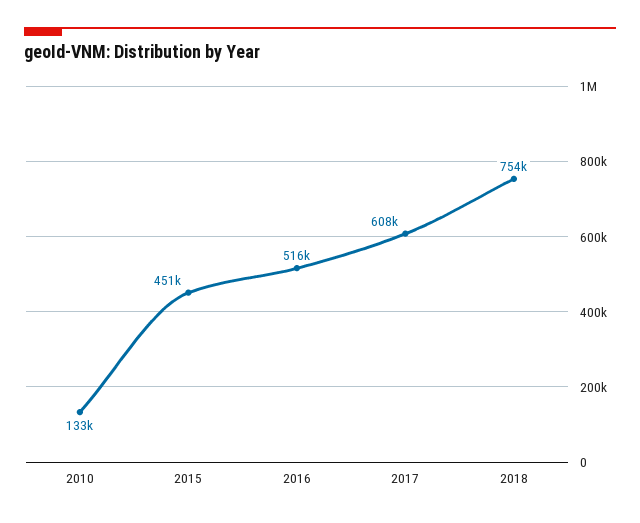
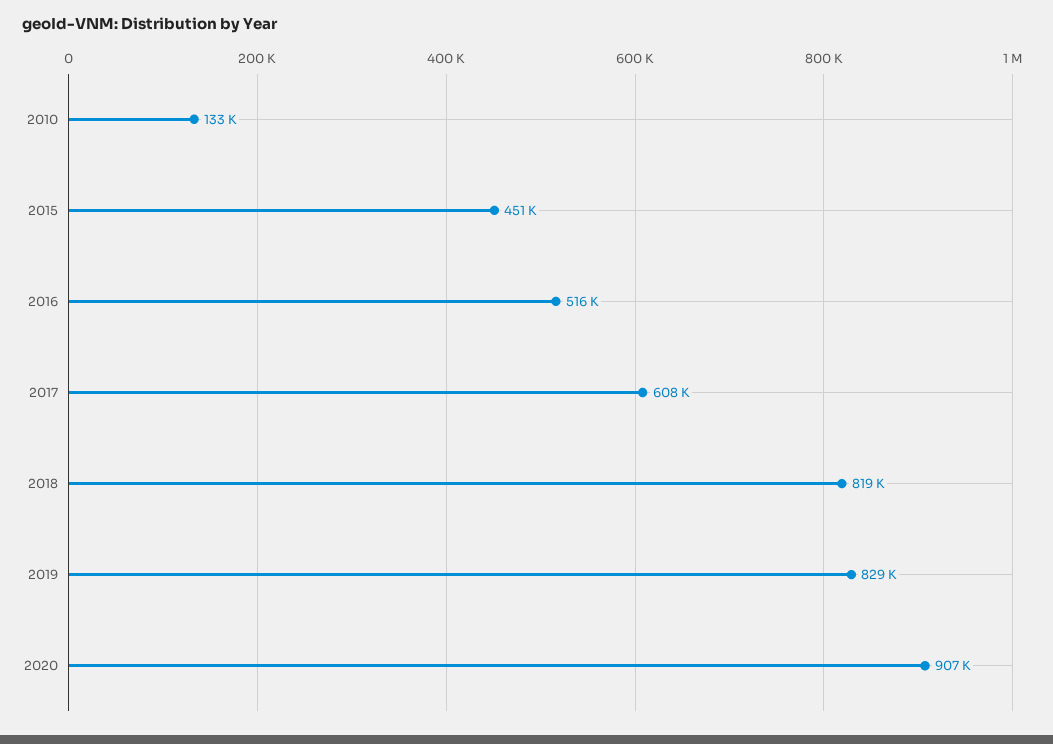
2018: 754000 -> 819000
2019: none -> 829000
2020: none -> 907000

